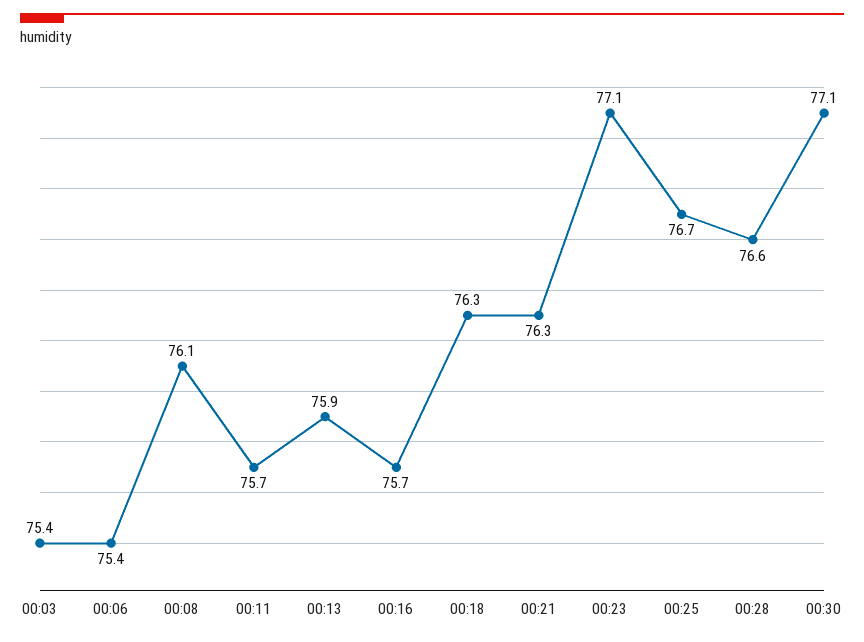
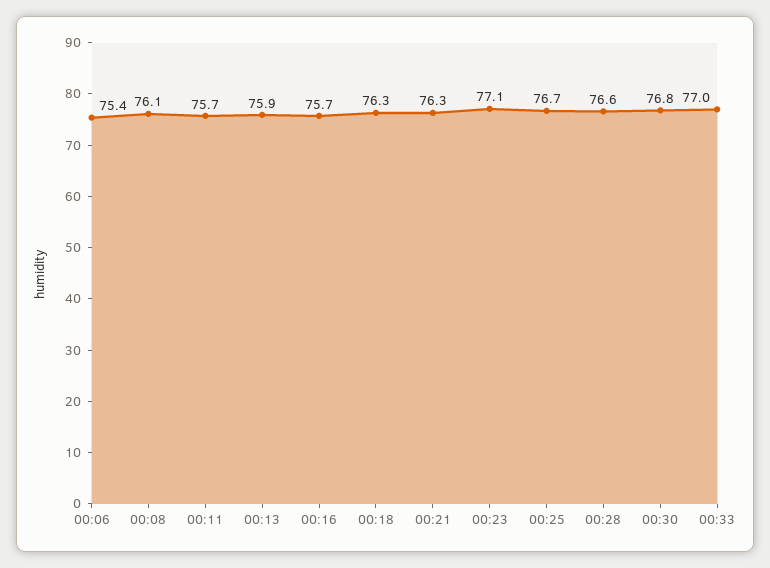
00:03: 75.4 -> none
00:30: 77.1 -> 76.8
00:33: none -> 77

